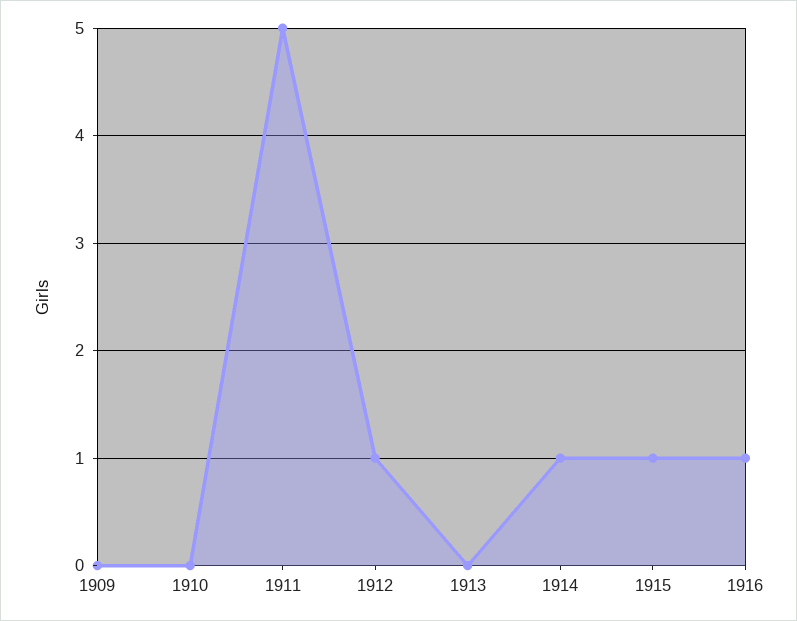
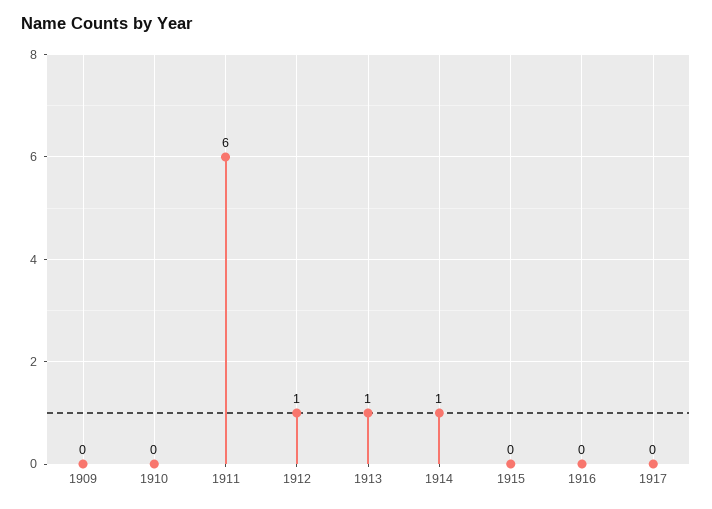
1911: 5 -> 6
1913: 0 -> 1
1915: 1 -> 0
1916: 1 -> 0
1917: none -> 0

